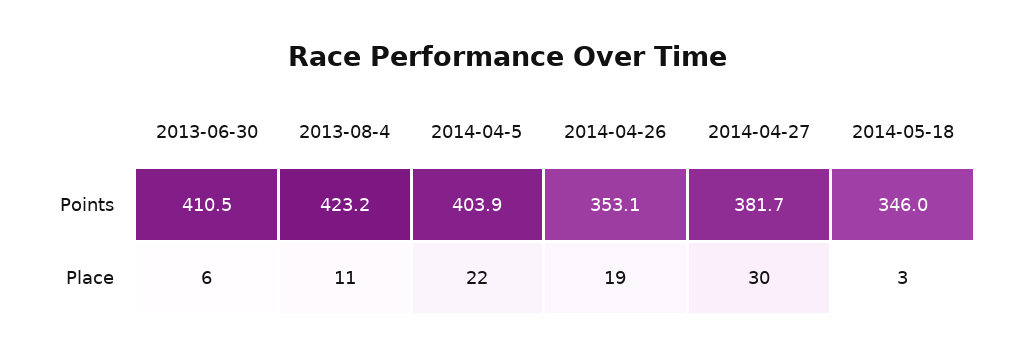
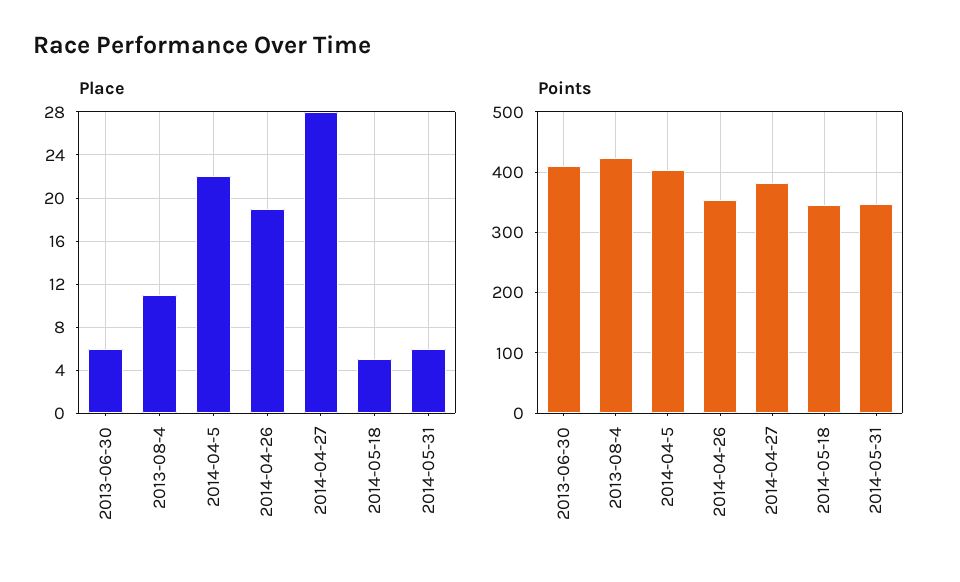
Place, 2014-04-27: 30 -> 28
Place, 2014-05-18: 3 -> 5
Place, 2014-05-31: none -> 6
Points, 2014-05-31: none -> 350

